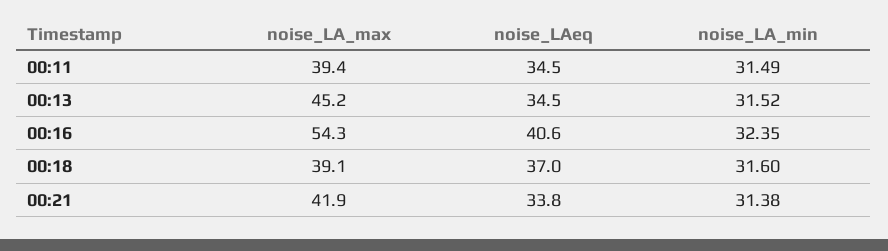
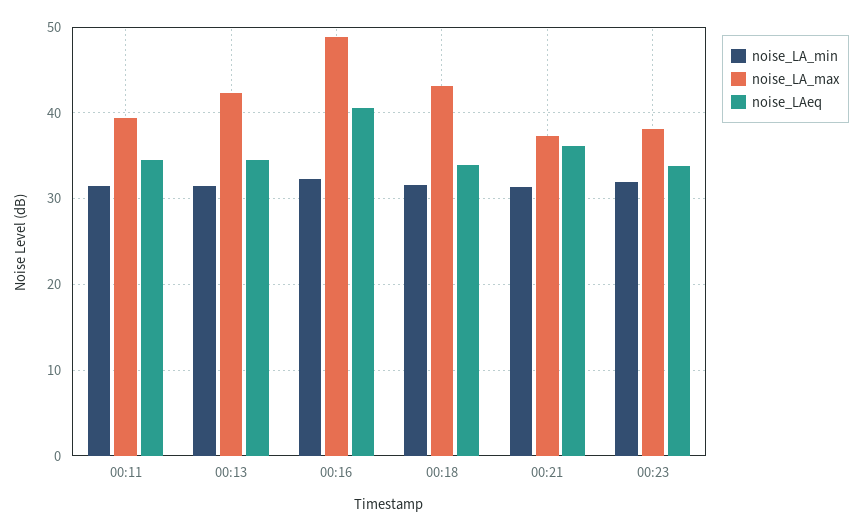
noise_LA_max, 00:13: 45.2 -> 42
noise_LA_max, 00:16: 54.3 -> 49
noise_LA_max, 00:18: 39.1 -> 43
noise_LAeq, 00:18: 37 -> 34
noise_LA_max, 00:21: 41.9 -> 37
noise_LAeq, 00:21: 33.8 -> 36
noise_LA_min, 00:23: none -> 32
noise_LA_max, 00:23: none -> 38
noise_LAeq, 00:23: none -> 34

